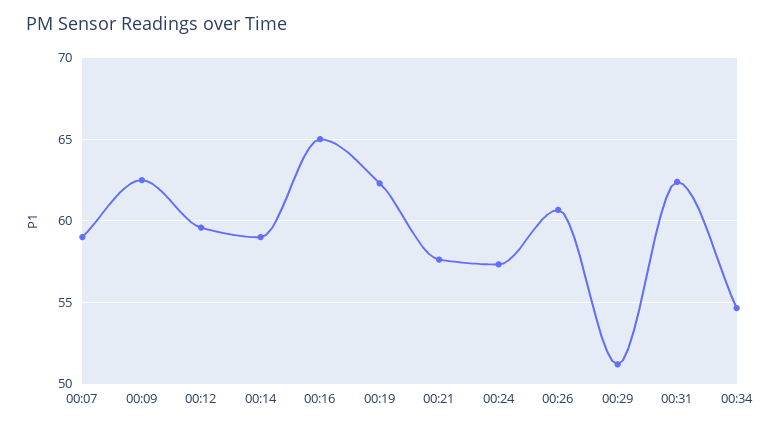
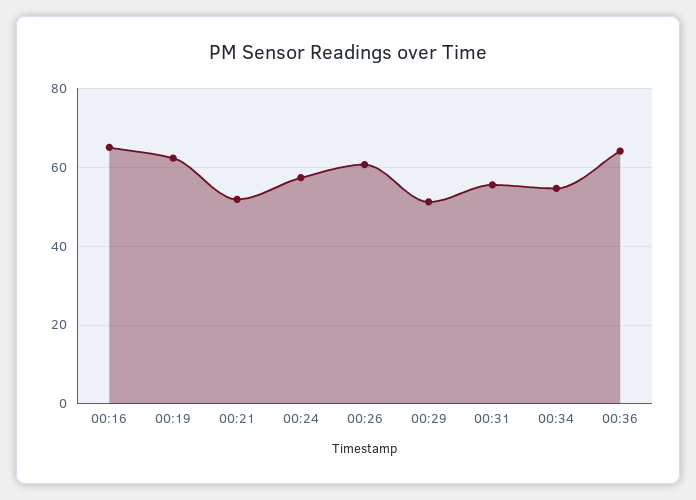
00:07: 59 -> none
00:09: 62.5 -> none
00:12: 59.5 -> none
00:14: 59 -> none
00:21: 57.5 -> 52
00:31: 62.5 -> 56
00:36: none -> 64

